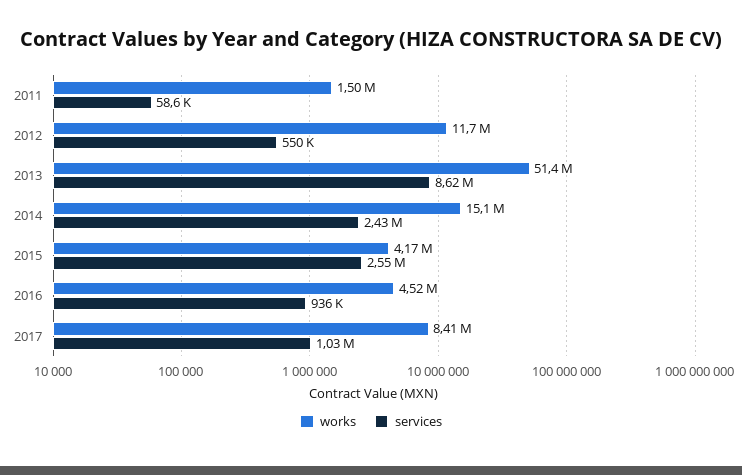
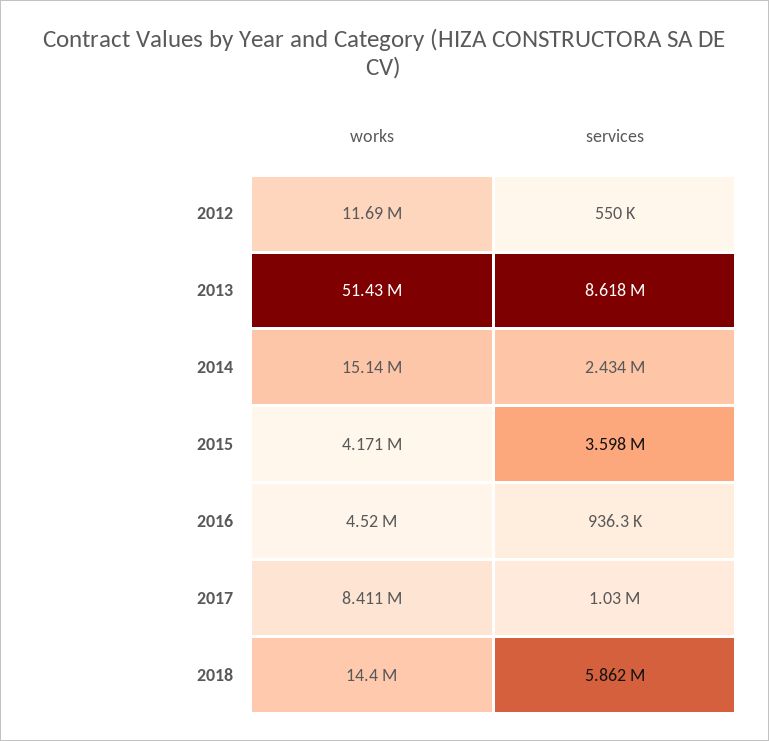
works, 2011: 1500000 -> none
services, 2011: 58600 -> none
services, 2015: 2550000 -> 3598000
works, 2018: none -> 14400000
services, 2018: none -> 5862000

